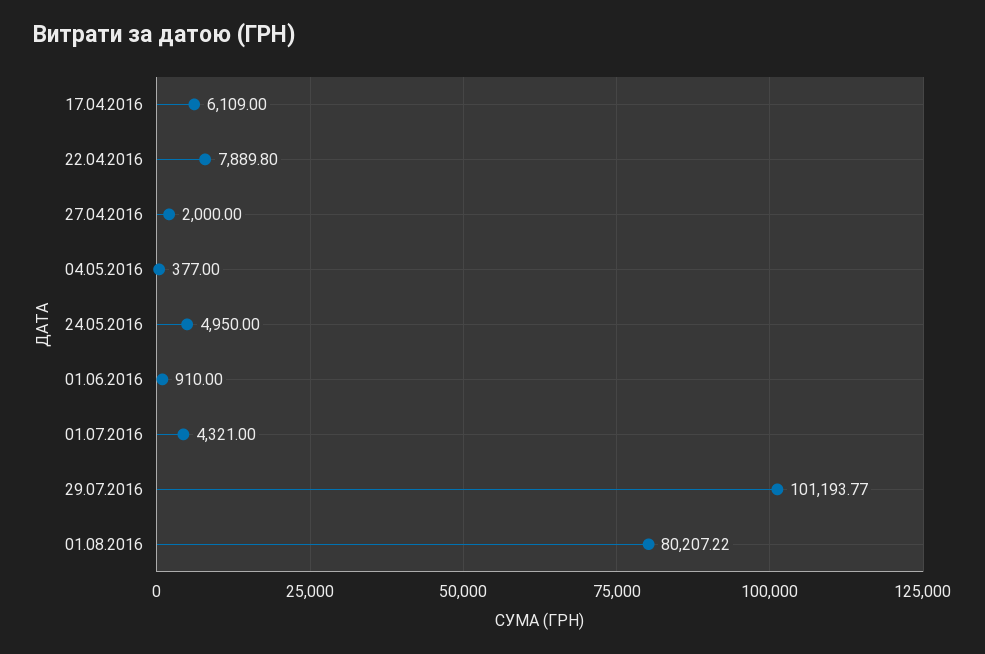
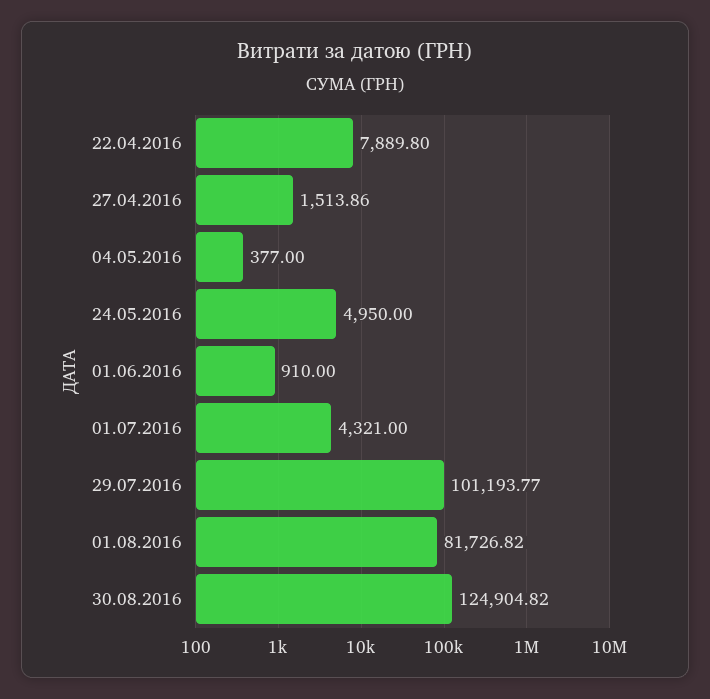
17.04.2016: 6109 -> none
27.04.2016: 2000 -> 1513.86
01.08.2016: 80207.22 -> 81726.82
30.08.2016: none -> 124904.82

